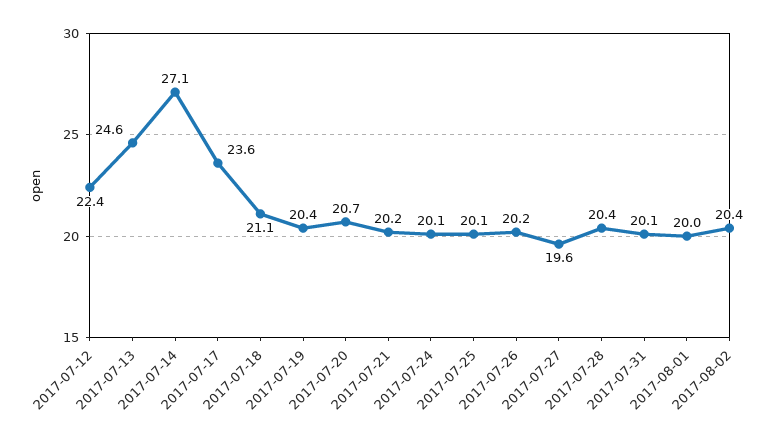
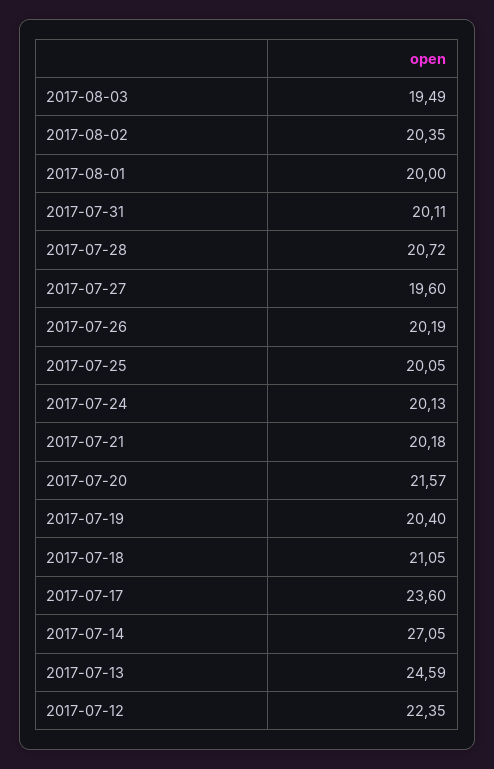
2017-07-20: 20.7 -> 21.57
2017-07-28: 20.4 -> 20.72
2017-08-03: none -> 19.49

